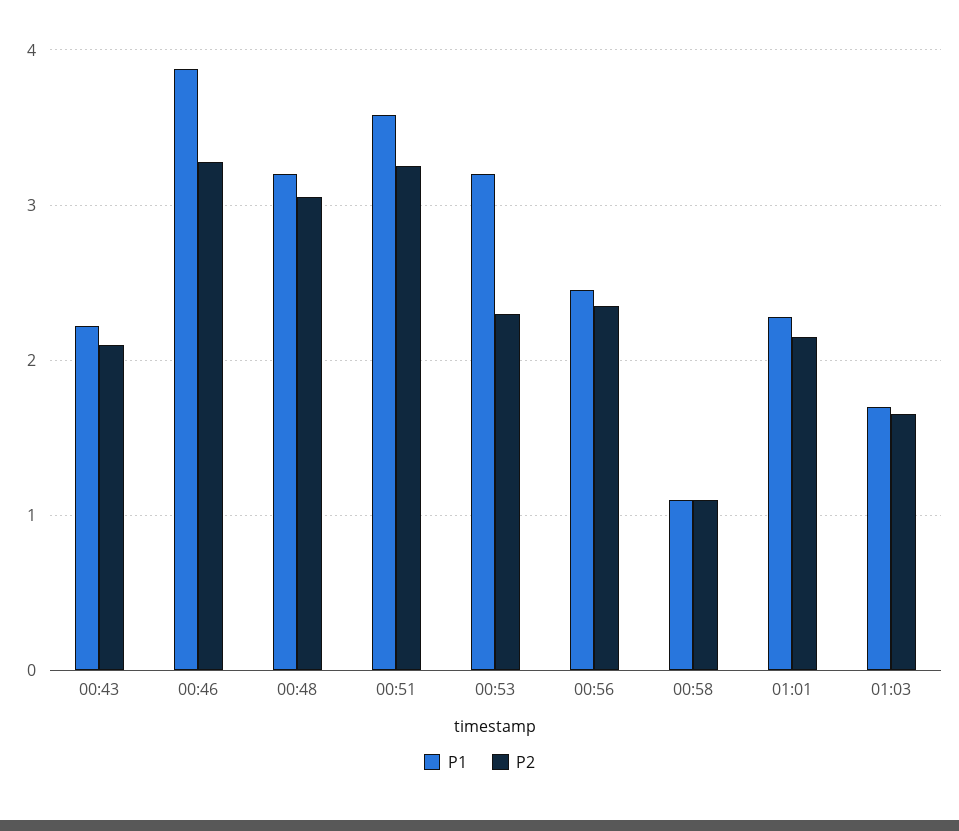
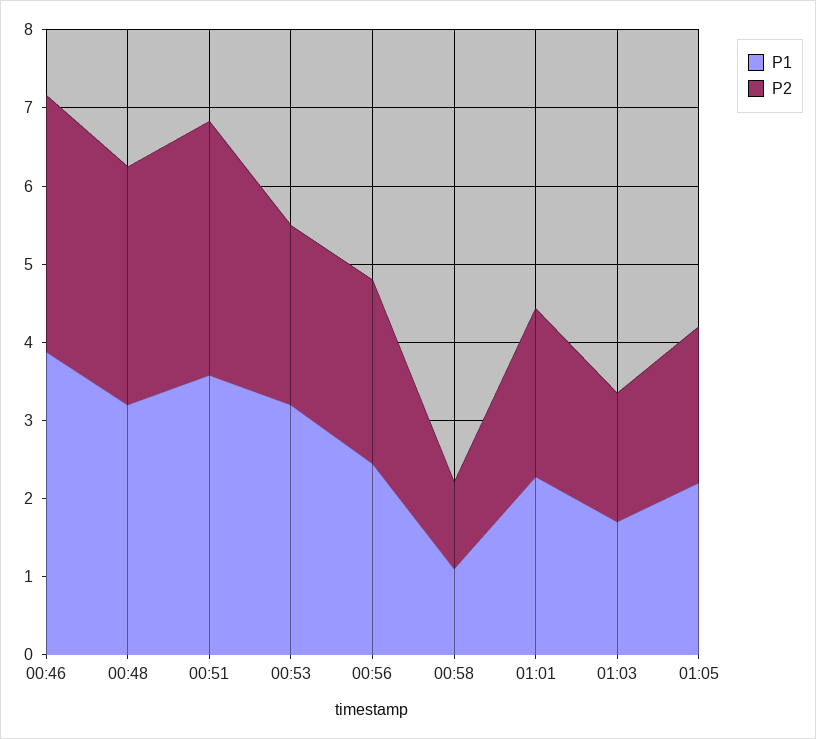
P1, 00:43: 2.2 -> none
P2, 00:43: 2.1 -> none
P1, 01:05: none -> 2.2
P2, 01:05: none -> 2

